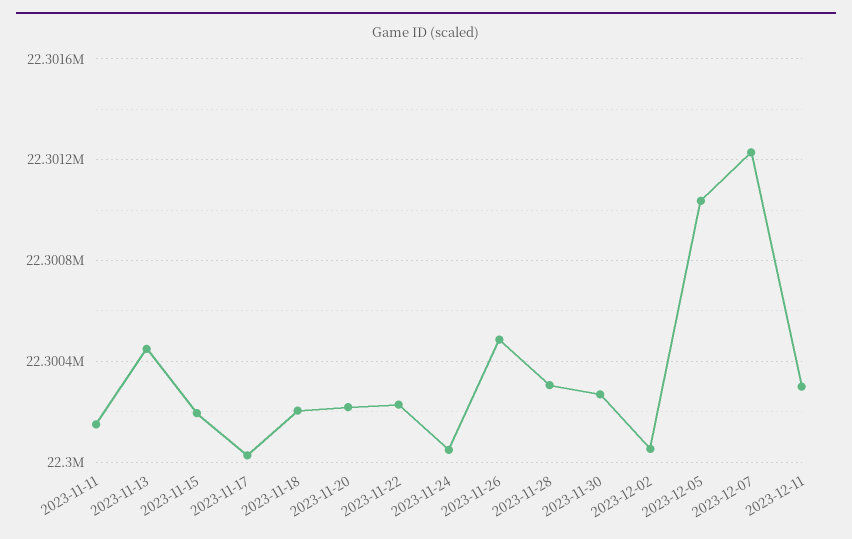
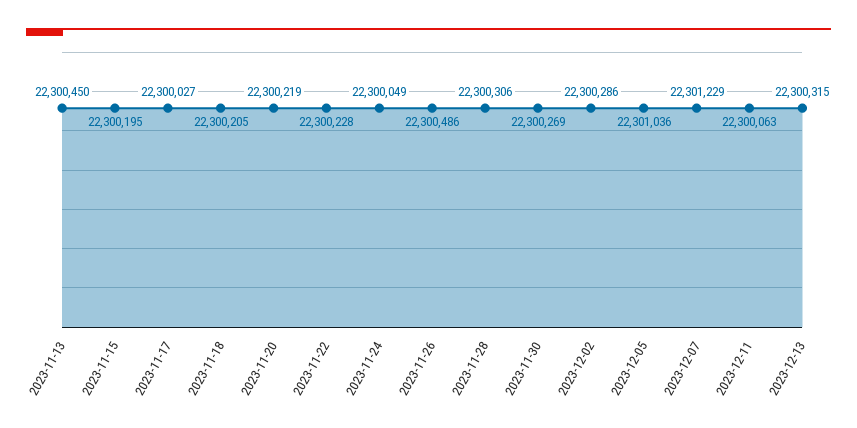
2023-11-11: 22300150 -> none
2023-12-02: 22300050 -> 22300286
2023-12-11: 22300300 -> 22300063
2023-12-13: none -> 22300315

